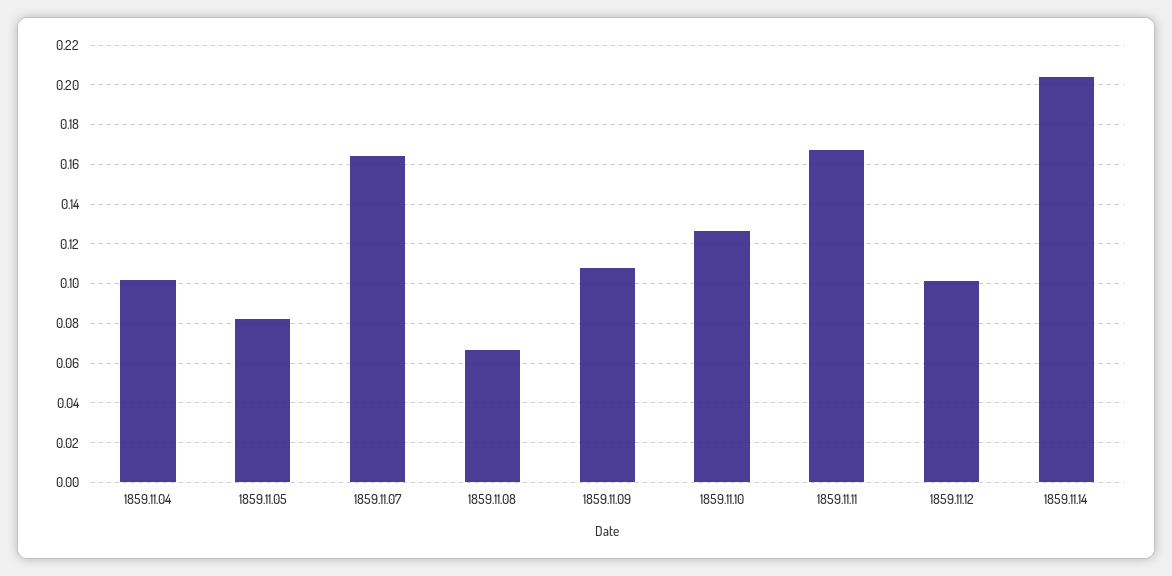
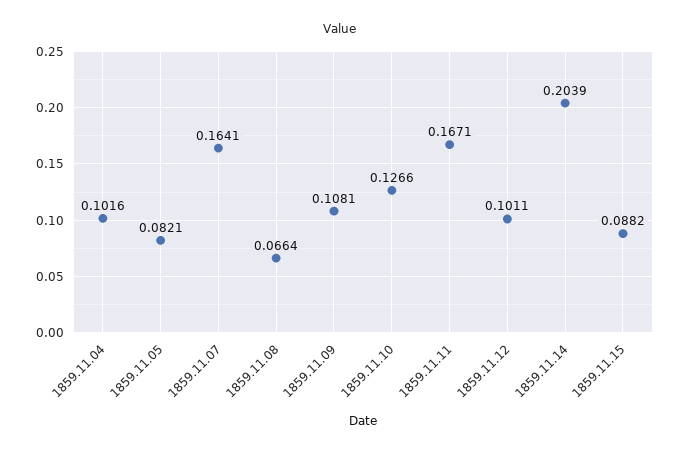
1859.11.15: none -> 0.0882

